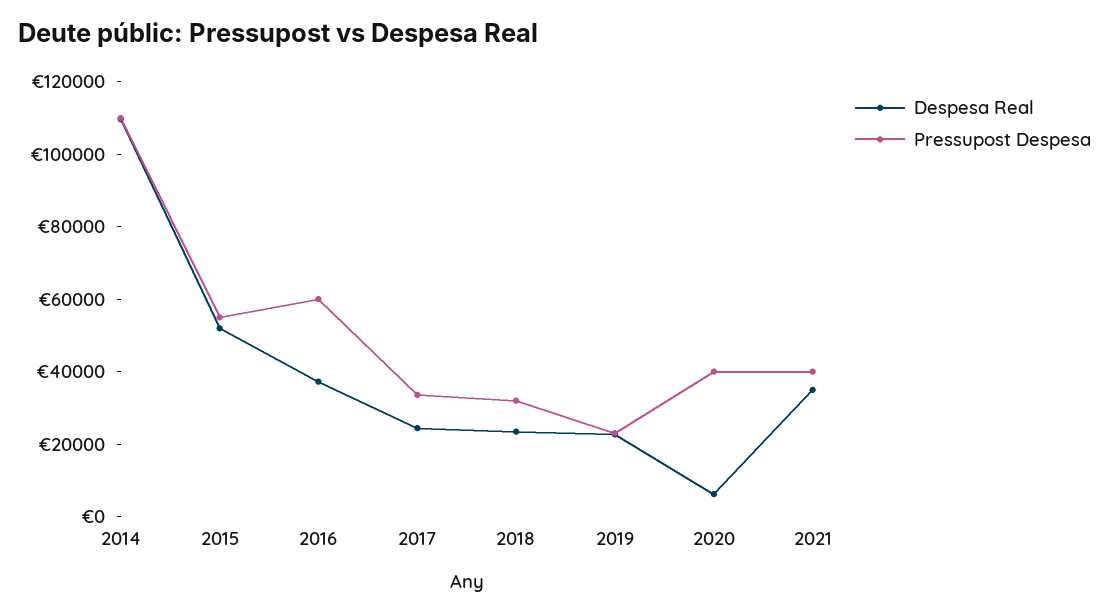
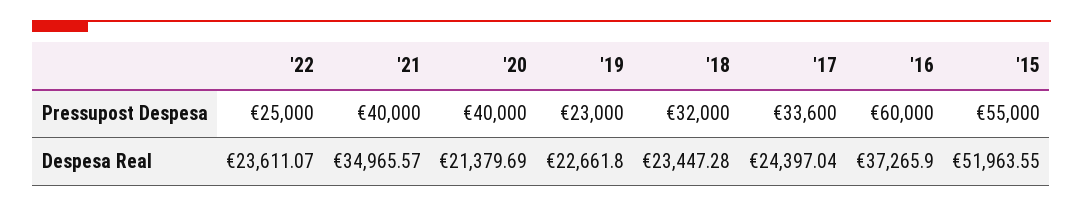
Despesa Real, 2014: 110000 -> none
Pressupost Despesa, 2014: 110000 -> none
Despesa Real, 2020: 5000 -> 21379.69
Pressupost Despesa, '22: none -> 25000
Despesa Real, '22: none -> 23611.07

